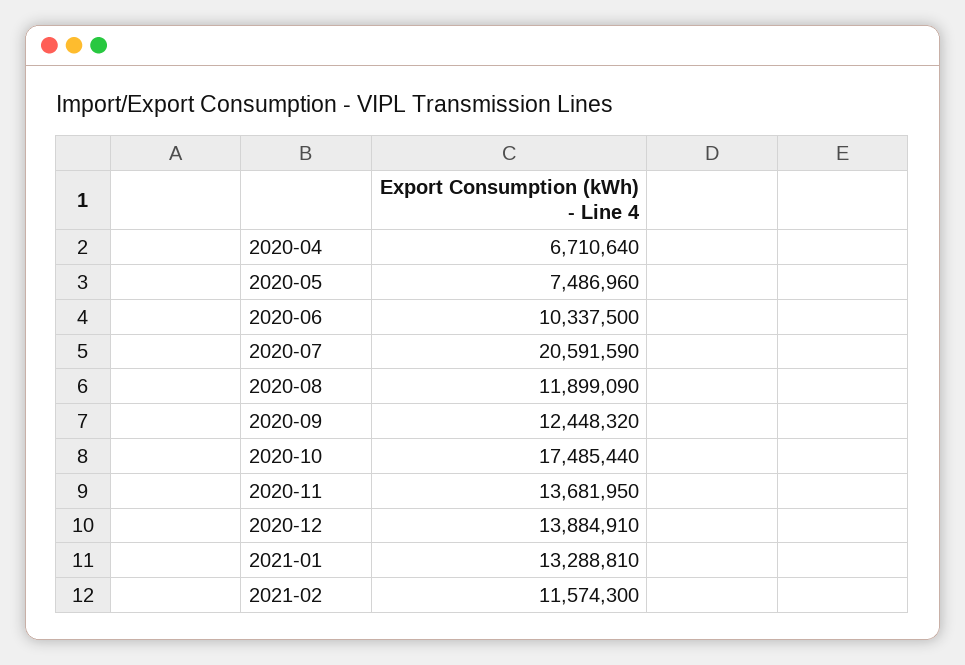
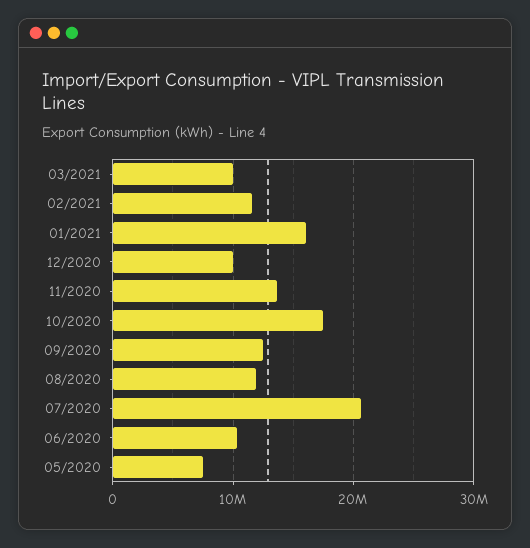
2020-04: 6710640 -> none
2020-12: 13884910 -> 10000000
2021-01: 13288810 -> 16000000
03/2021: none -> 10000000

